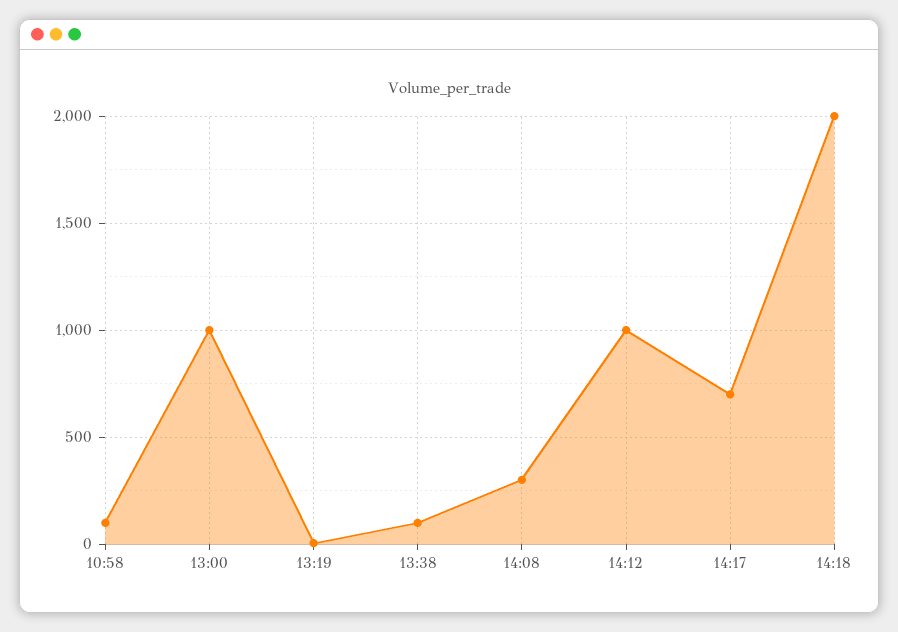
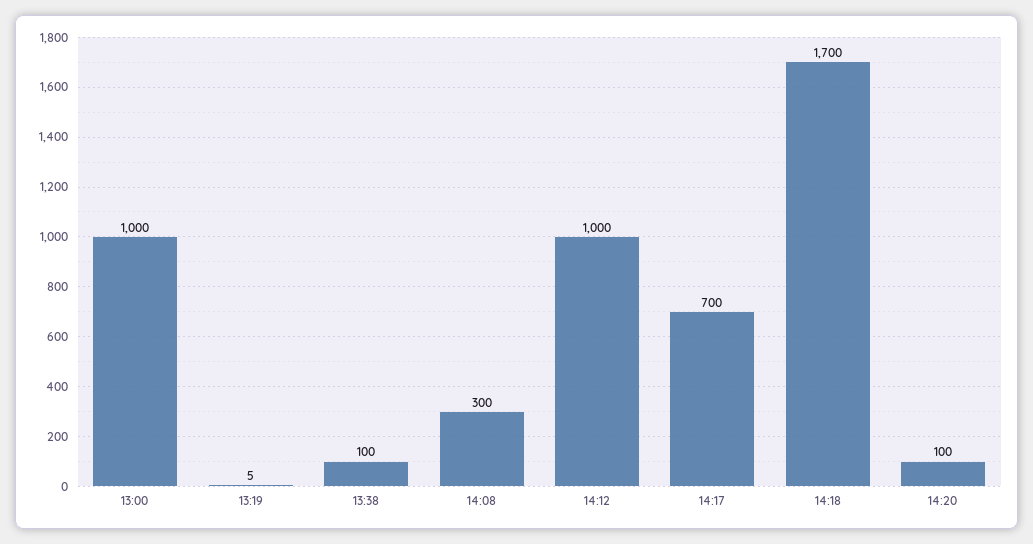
10:58: 100 -> none
14:18: 2000 -> 1700
14:20: none -> 100

